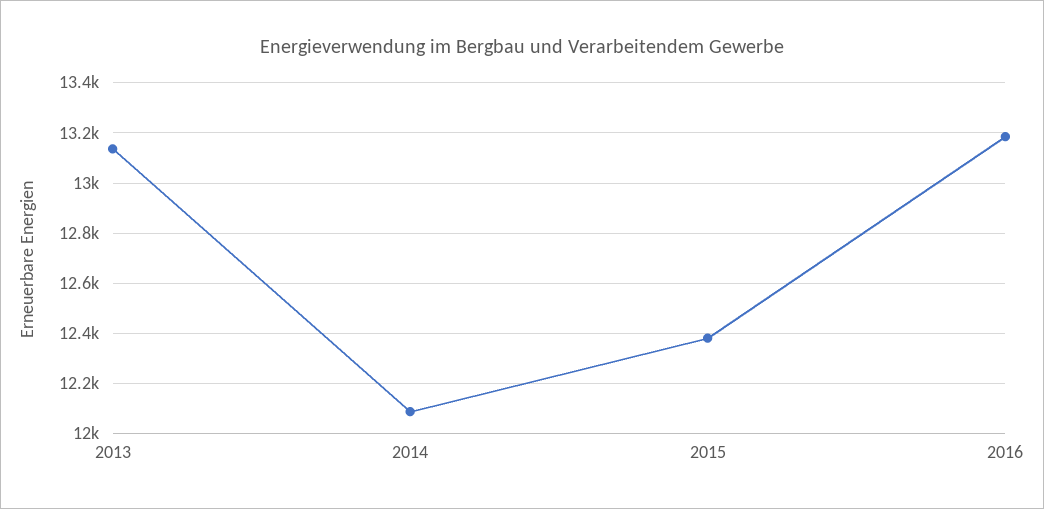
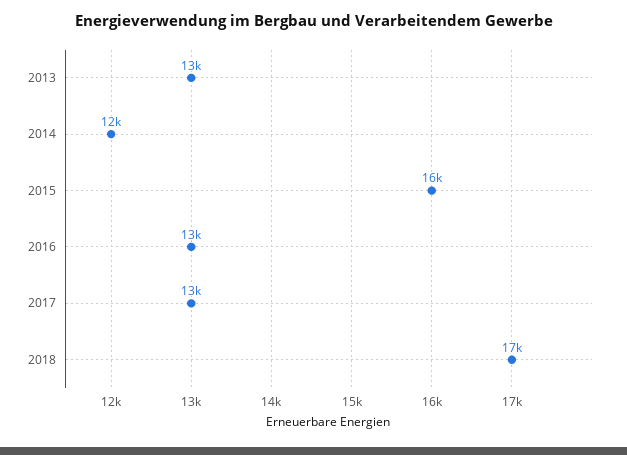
2015: 12375 -> 16000
2017: none -> 13000
2018: none -> 17000

